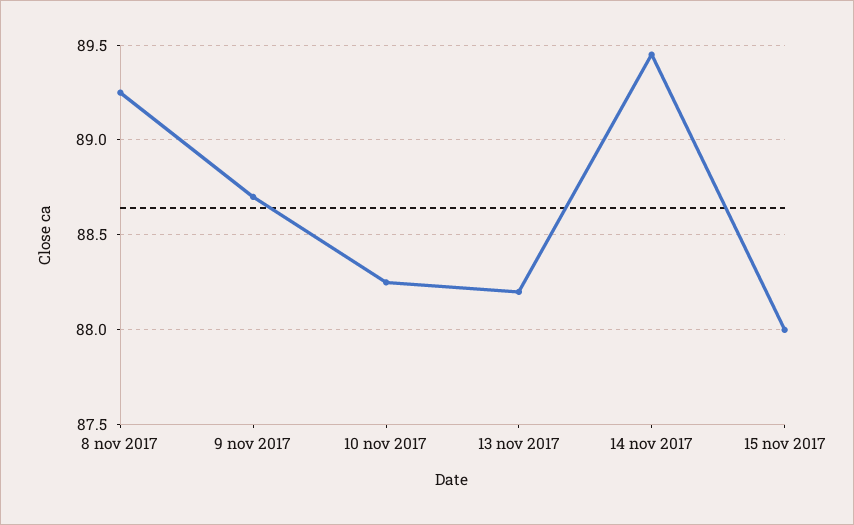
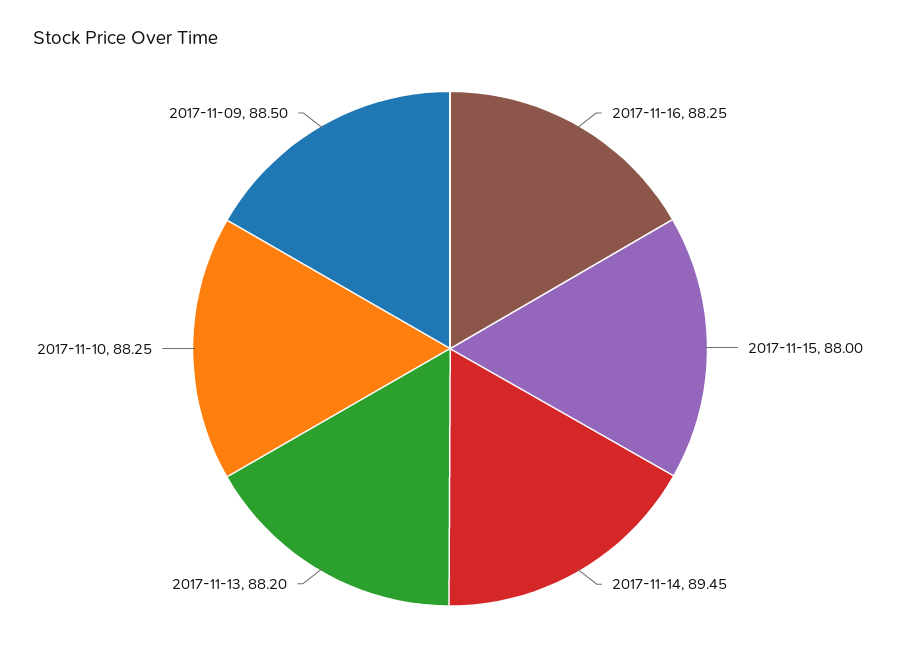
8 nov 2017: 89.25 -> none
9 nov 2017: 88.7 -> 88.5
2017-11-16: none -> 88.25

